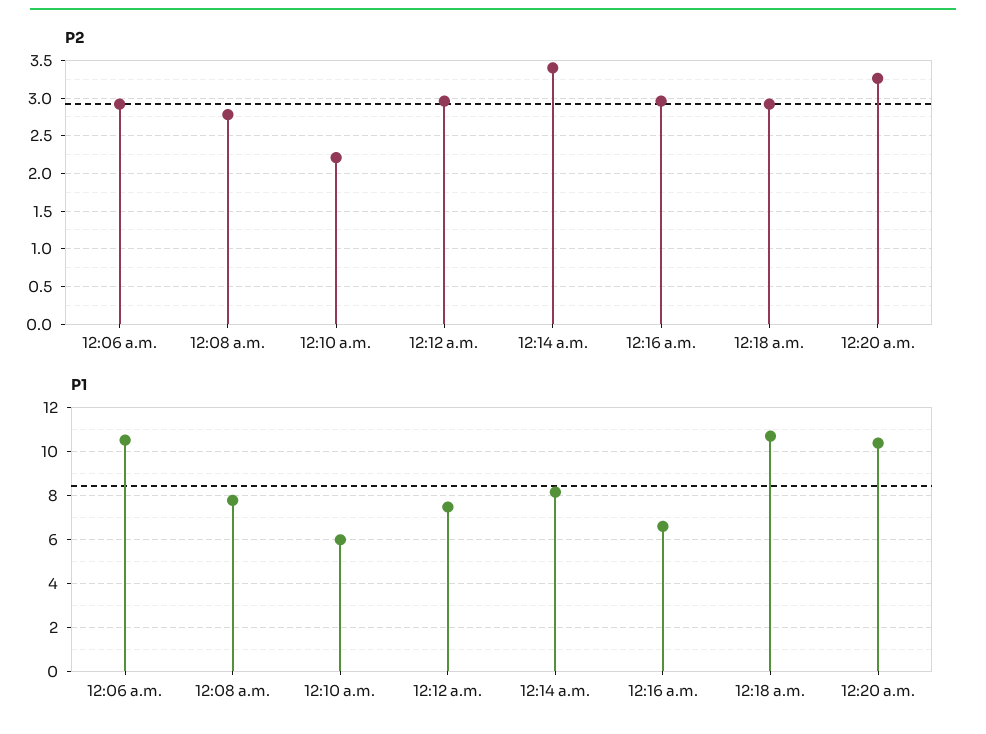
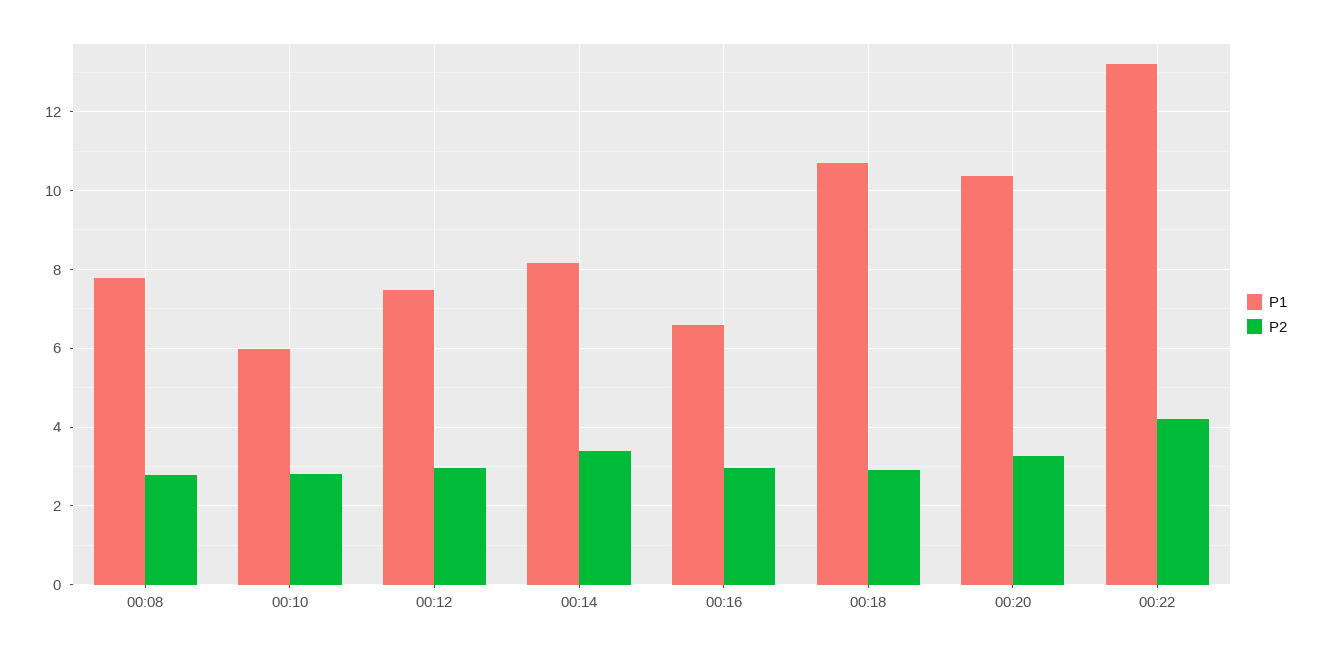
P2, 12:06 a.m.: 2.9 -> none
P2, 12:10 a.m.: 2.2 -> 2.8
P1, 12:06 a.m.: 10.5 -> none
P1, 00:22: none -> 13.2
P2, 00:22: none -> 4.2

